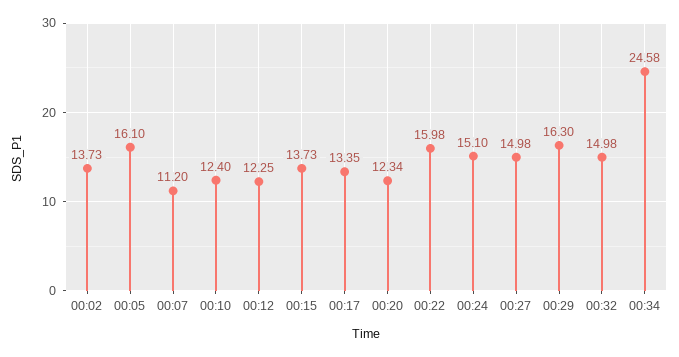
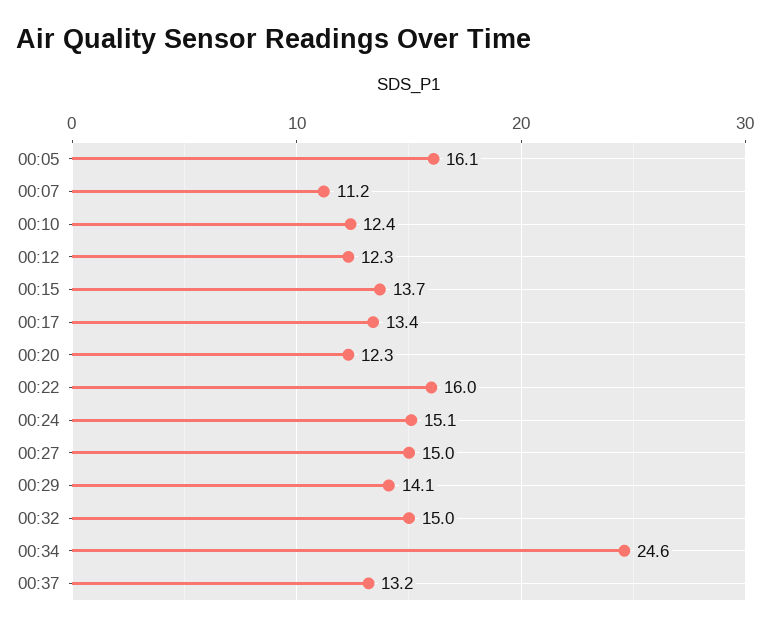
00:02: 13.73 -> none
00:29: 16.3 -> 14.1
00:37: none -> 13.2

